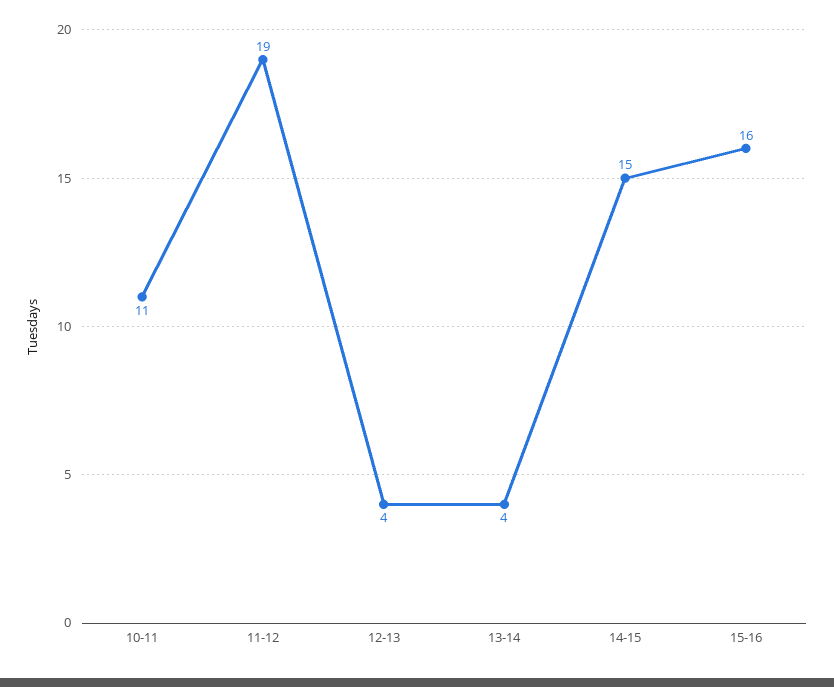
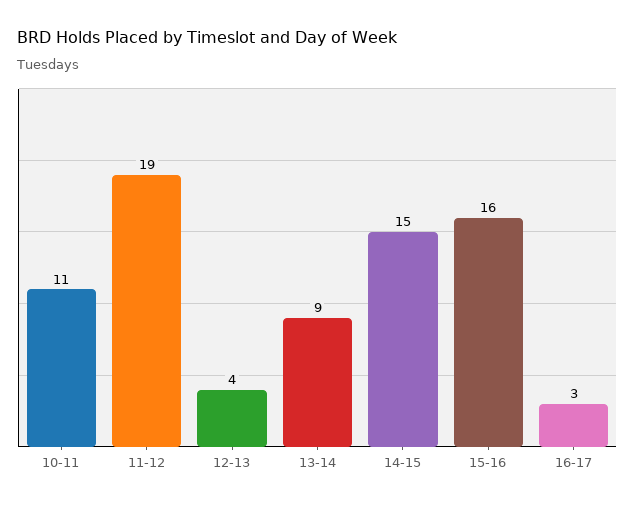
13-14: 4 -> 9
16-17: none -> 3

